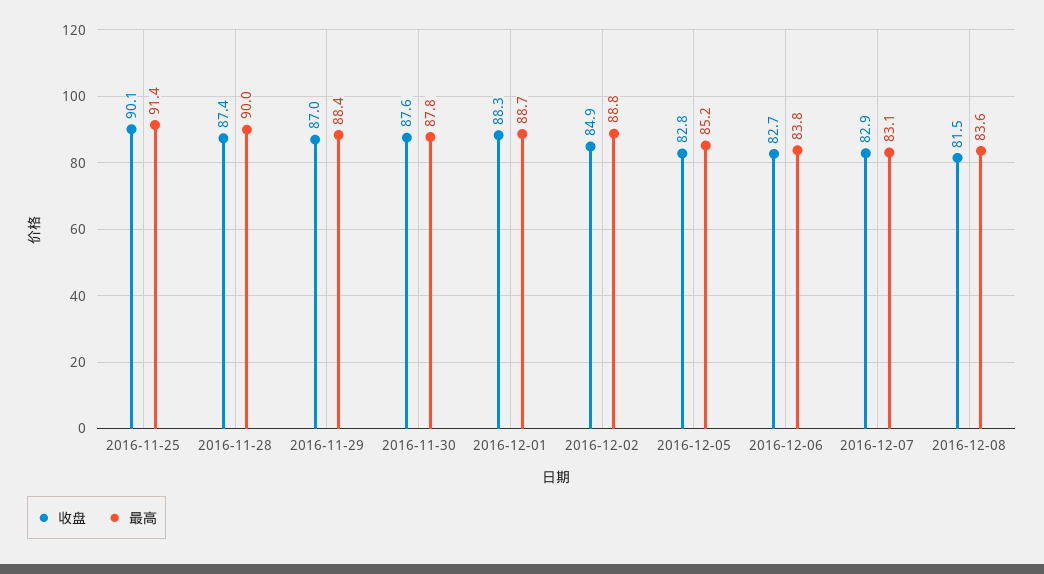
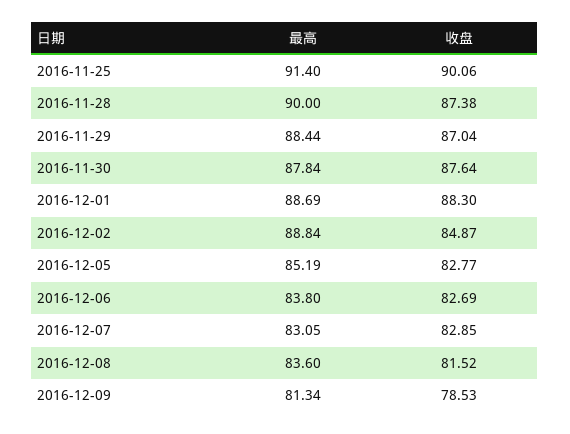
最高, 2016-12-09: none -> 81.34
收盘, 2016-12-09: none -> 78.53

